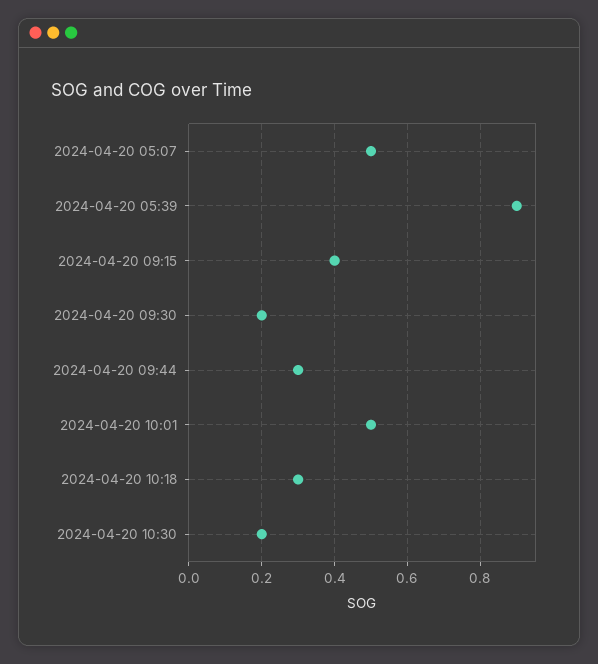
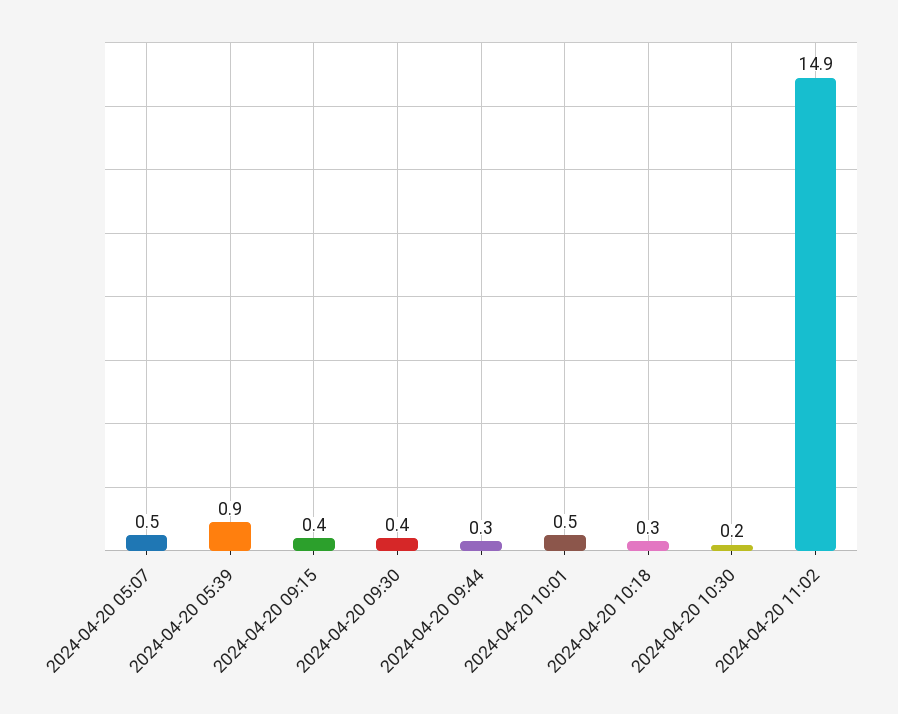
2024-04-20 09:30: 0.2 -> 0.4
2024-04-20 11:02: none -> 14.9

